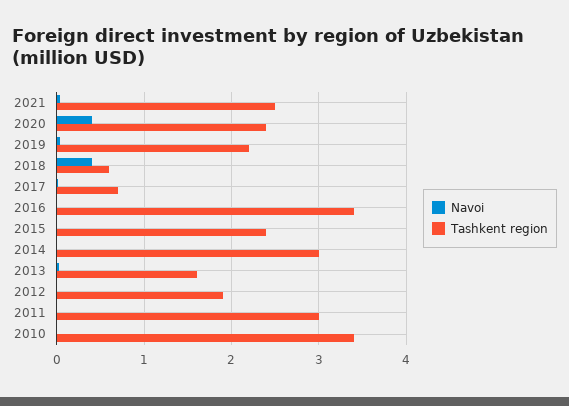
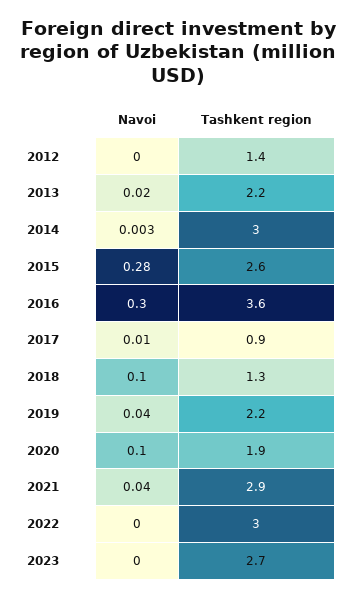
Tashkent region, 2021: 2.5 -> 2.9
Navoi, 2020: 0.4 -> 0.1
Tashkent region, 2020: 2.4 -> 1.9
Navoi, 2018: 0.4 -> 0.1
Tashkent region, 2018: 0.6 -> 1.3
Tashkent region, 2017: 0.7 -> 0.9
Navoi, 2016: 0 -> 0.3
Tashkent region, 2016: 3.4 -> 3.6
Navoi, 2015: 0 -> 0.28
Tashkent region, 2015: 2.4 -> 2.6
Tashkent region, 2013: 1.6 -> 2.2
Tashkent region, 2012: 1.9 -> 1.4
Navoi, 2011: 0 -> none
Tashkent region, 2011: 3 -> none
Navoi, 2010: 0 -> none
Tashkent region, 2010: 3.4 -> none
Navoi, 2022: none -> 0
Tashkent region, 2022: none -> 3
Navoi, 2023: none -> 0
Tashkent region, 2023: none -> 2.7

